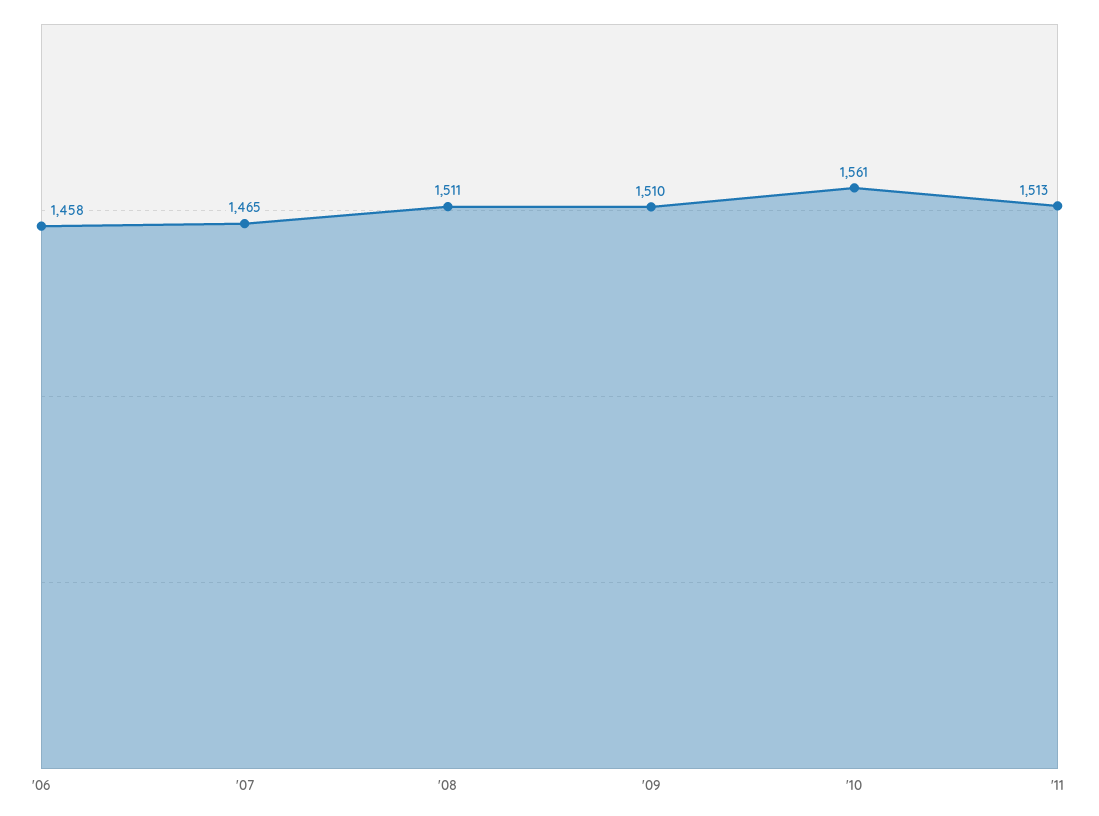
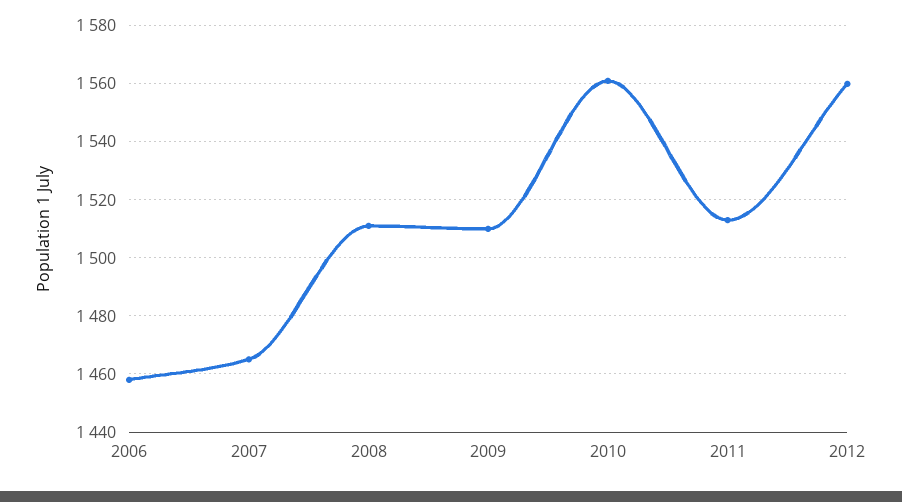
2012: none -> 1560

